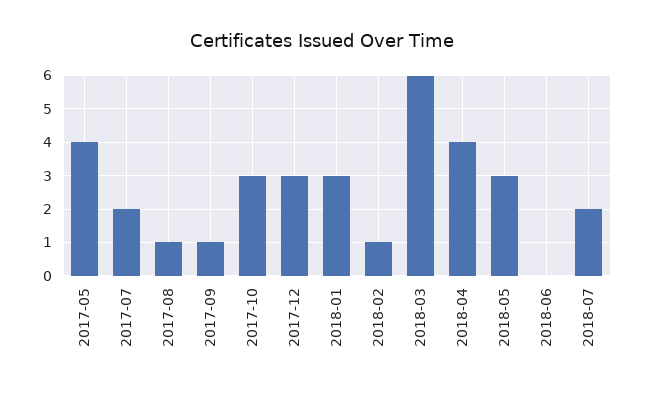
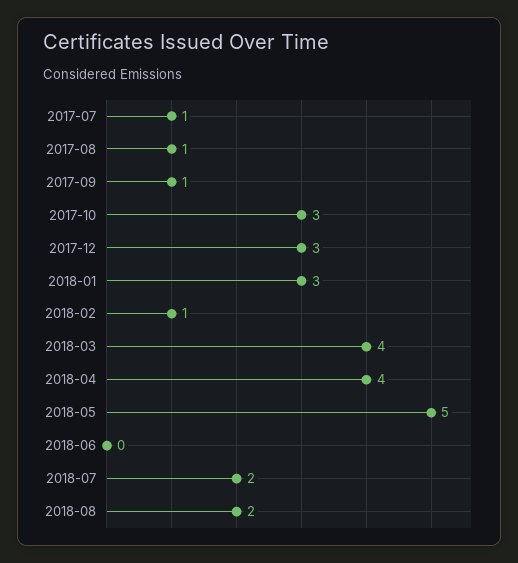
2017-05: 4 -> none
2017-07: 2 -> 1
2018-03: 6 -> 4
2018-05: 3 -> 5
2018-08: none -> 2

